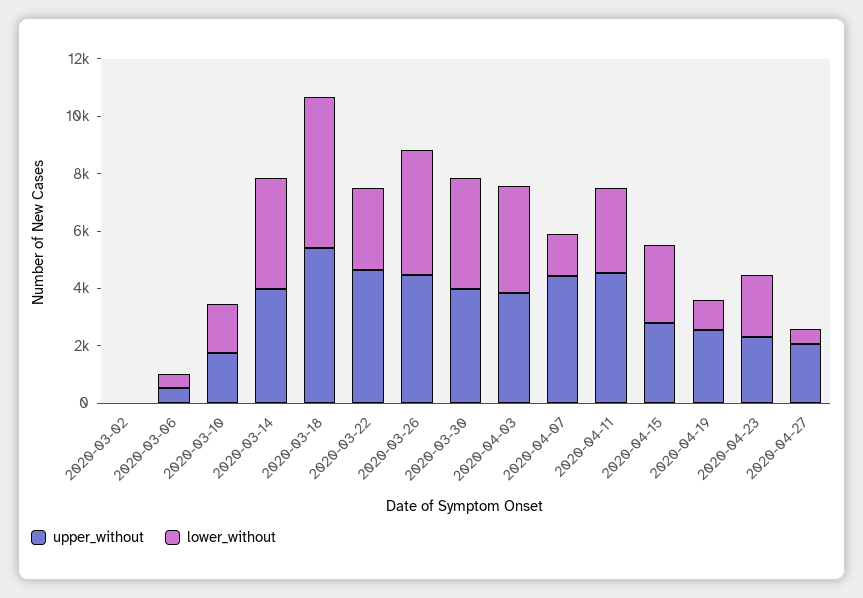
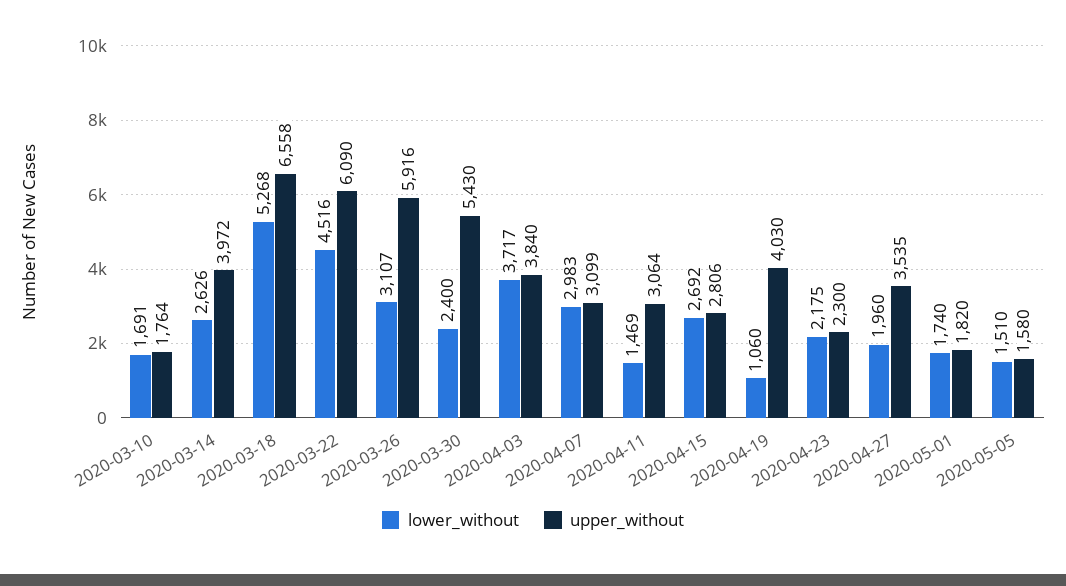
upper_without, 2020-03-02: 0 -> none
lower_without, 2020-03-02: 0 -> none
upper_without, 2020-03-06: 500 -> none
lower_without, 2020-03-06: 500 -> none
lower_without, 2020-03-14: 4000 -> 2626
upper_without, 2020-03-18: 5500 -> 6558
upper_without, 2020-03-22: 4500 -> 6090
lower_without, 2020-03-22: 3000 -> 4516
upper_without, 2020-03-26: 4500 -> 5916
lower_without, 2020-03-26: 4500 -> 3107
upper_without, 2020-03-30: 4000 -> 5430
lower_without, 2020-03-30: 4000 -> 2400
upper_without, 2020-04-07: 4500 -> 3099
lower_without, 2020-04-07: 1500 -> 2983
upper_without, 2020-04-11: 4500 -> 3064
lower_without, 2020-04-11: 3000 -> 1469
upper_without, 2020-04-19: 2500 -> 4030
upper_without, 2020-04-27: 2000 -> 3535
lower_without, 2020-04-27: 500 -> 1960
lower_without, 2020-05-01: none -> 1740
upper_without, 2020-05-01: none -> 1820
lower_without, 2020-05-05: none -> 1510
upper_without, 2020-05-05: none -> 1580

